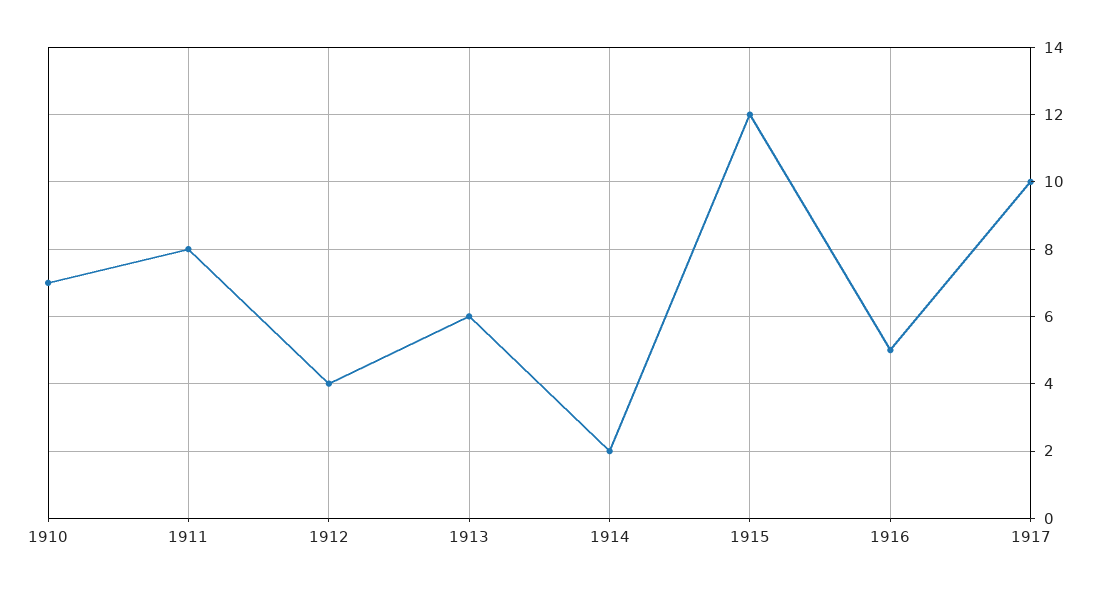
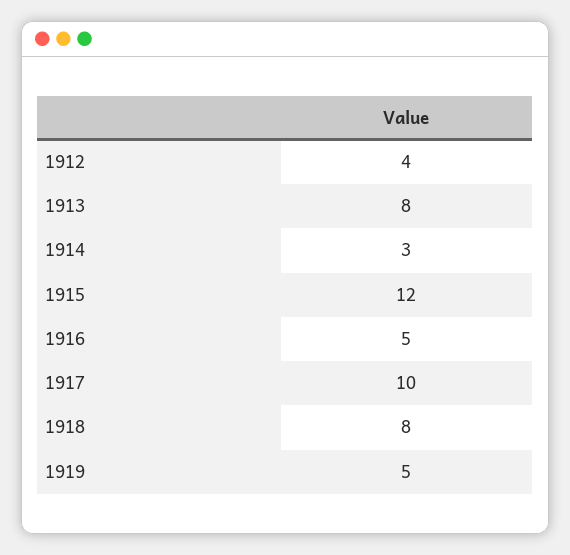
1910: 7 -> none
1911: 8 -> none
1913: 6 -> 8
1914: 2 -> 3
1918: none -> 8
1919: none -> 5

